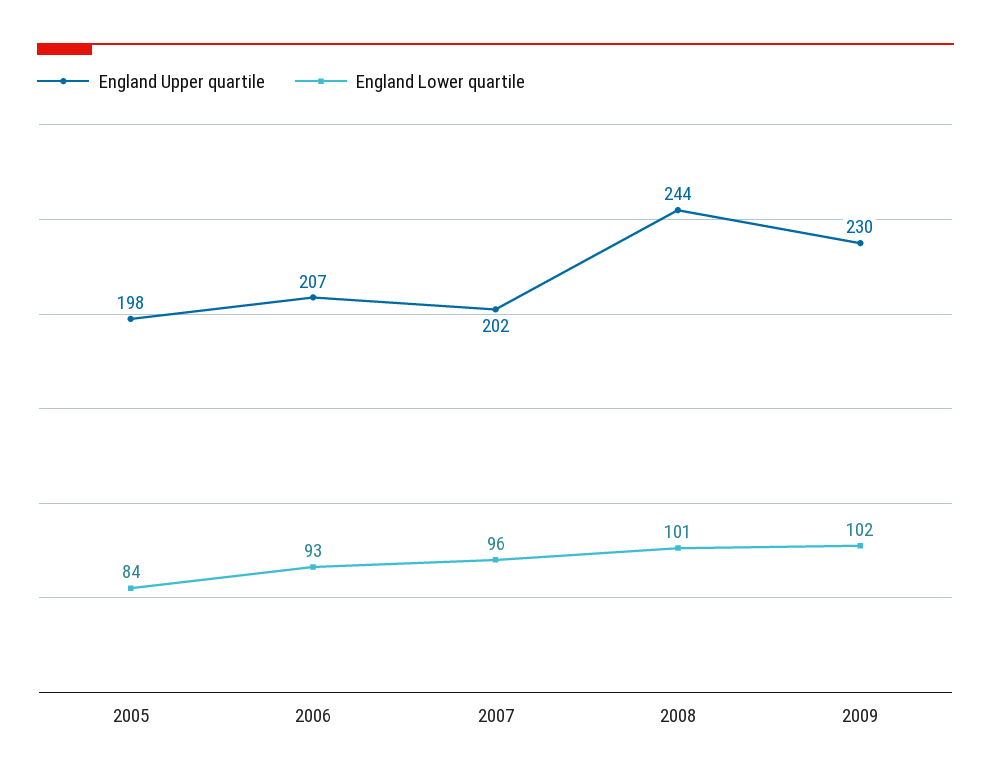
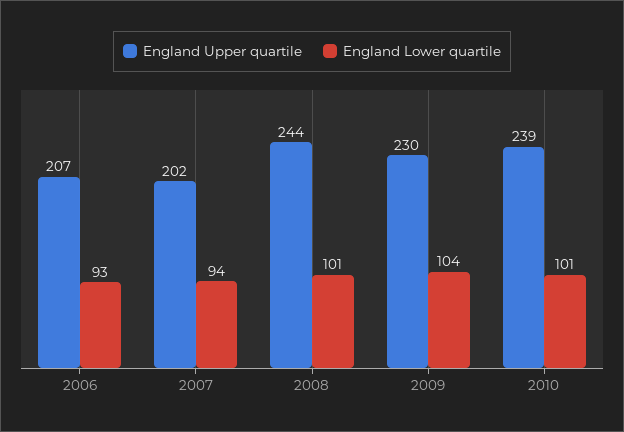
England Upper quartile, 2005: 198 -> none
England Lower quartile, 2005: 84 -> none
England Lower quartile, 2007: 96 -> 94
England Lower quartile, 2009: 102 -> 104
England Upper quartile, 2010: none -> 239
England Lower quartile, 2010: none -> 101

